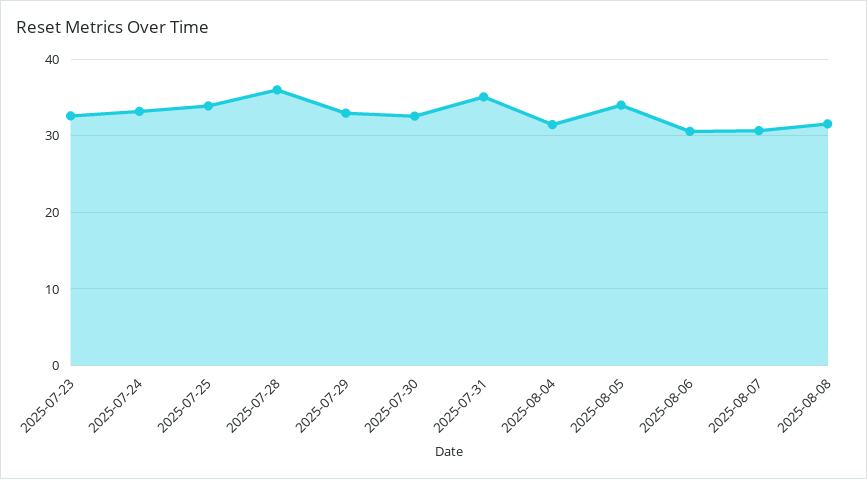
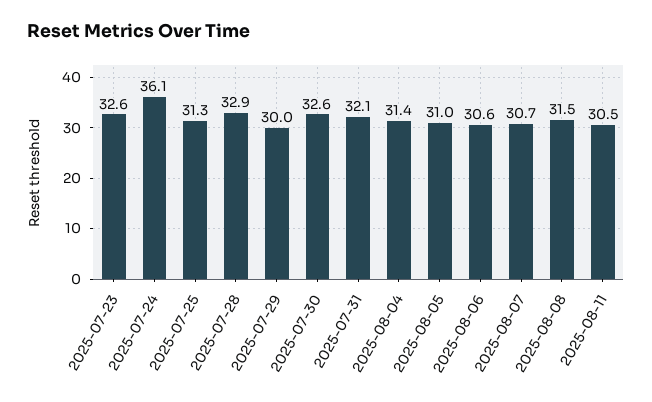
2025-07-24: 33 -> 36.1
2025-07-25: 34 -> 31.3
2025-07-28: 36 -> 32.9
2025-07-29: 33 -> 30
2025-07-31: 35 -> 32.1
2025-08-05: 34 -> 31
2025-08-11: none -> 30.5

